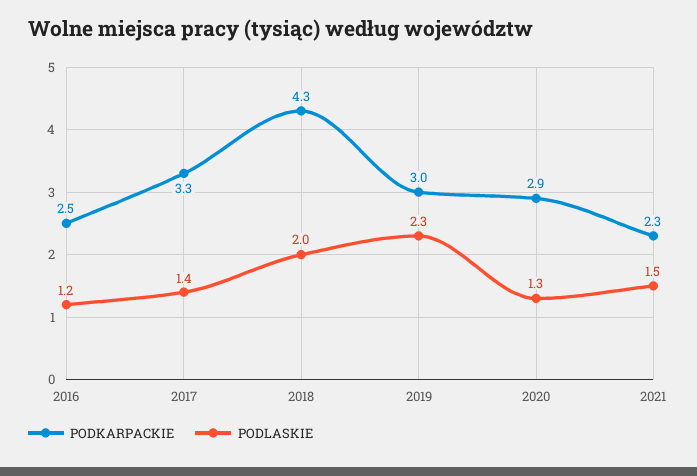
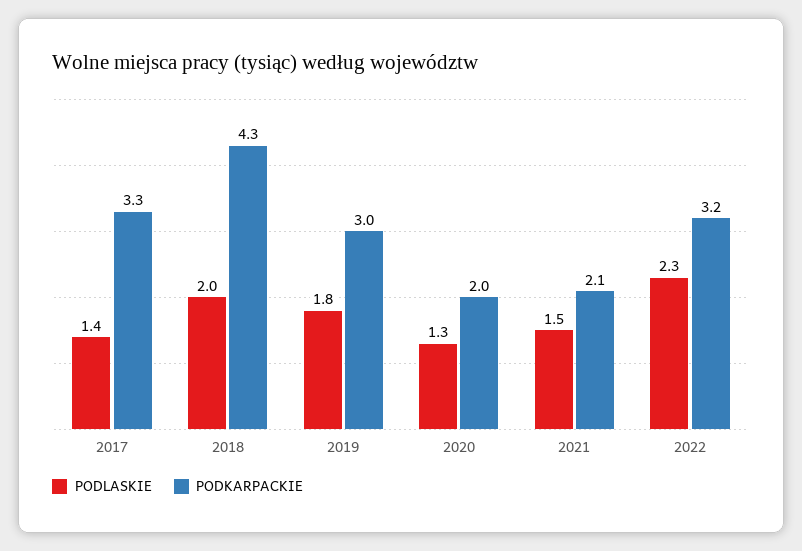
PODKARPACKIE, 2016: 2.5 -> none
PODLASKIE, 2016: 1.2 -> none
PODLASKIE, 2019: 2.3 -> 1.8
PODKARPACKIE, 2020: 2.9 -> 2
PODKARPACKIE, 2021: 2.3 -> 2.1
PODLASKIE, 2022: none -> 2.3
PODKARPACKIE, 2022: none -> 3.2

